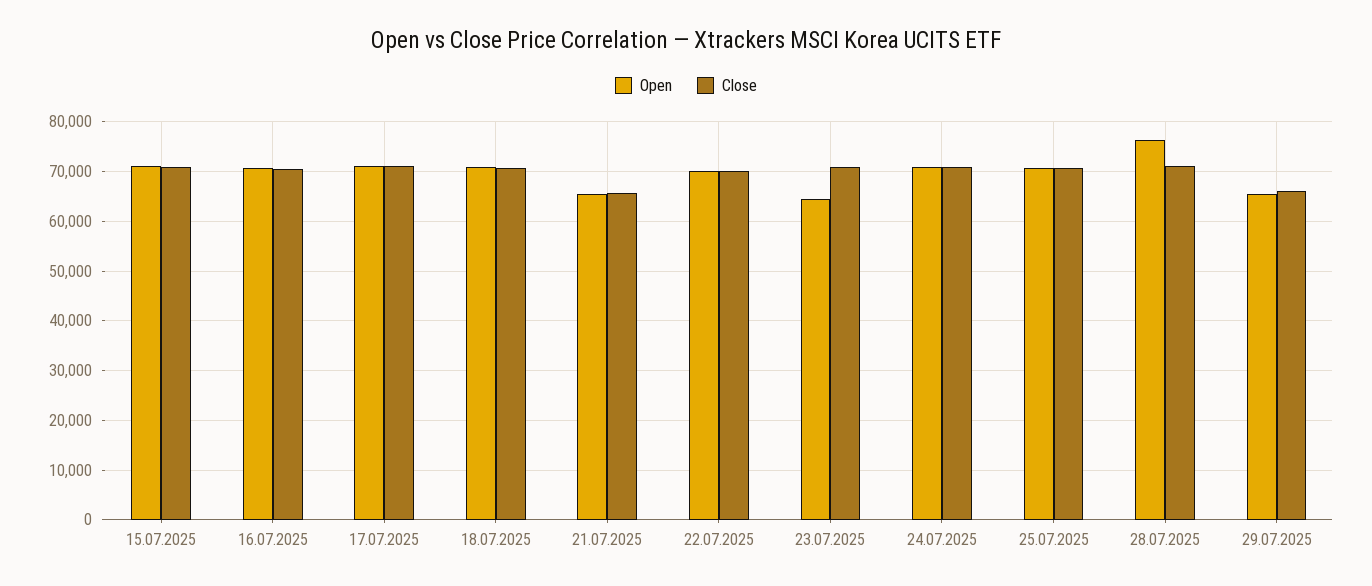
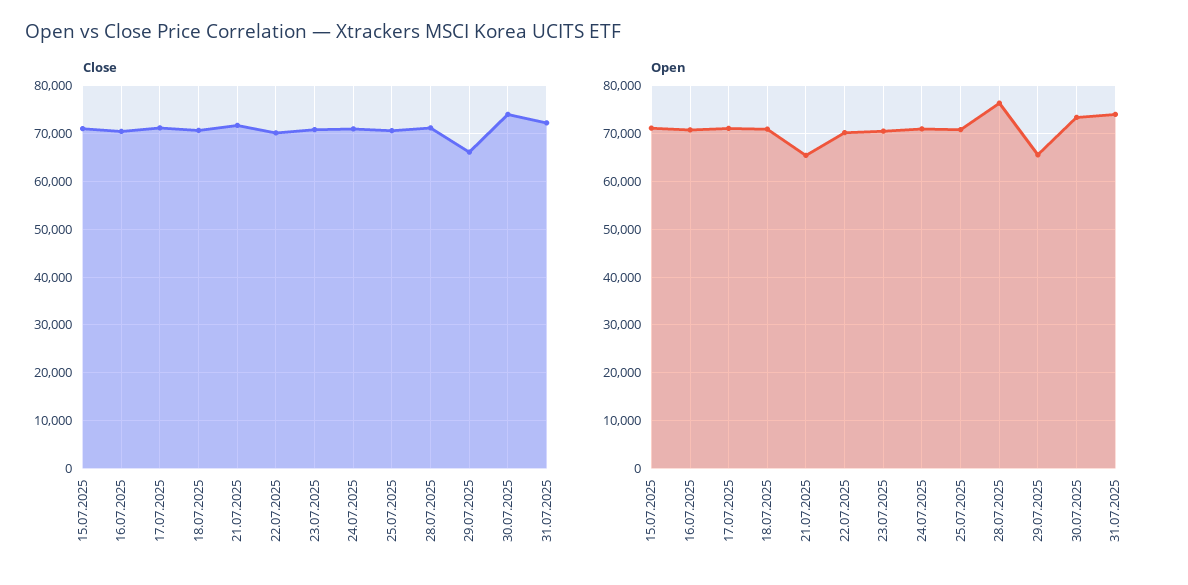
Close, 21.07.2025: 66000 -> 72000
Open, 23.07.2025: 64000 -> 70000
Close, 30.07.2025: none -> 74000
Close, 31.07.2025: none -> 72000
Open, 30.07.2025: none -> 74000
Open, 31.07.2025: none -> 74000

